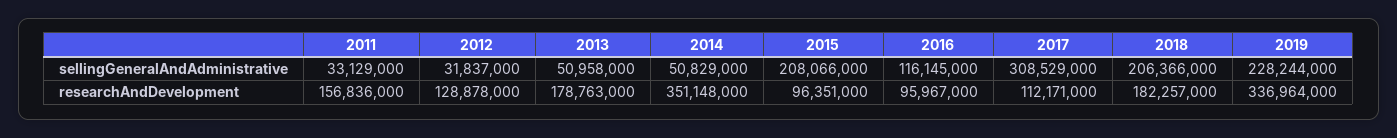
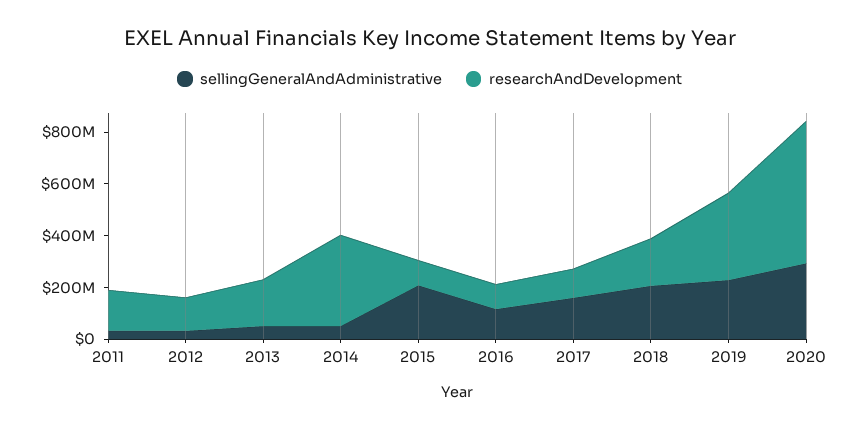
sellingGeneralAndAdministrative, 2017: 308529000 -> 150000000
sellingGeneralAndAdministrative, 2020: none -> 300000000
researchAndDevelopment, 2020: none -> 550000000

